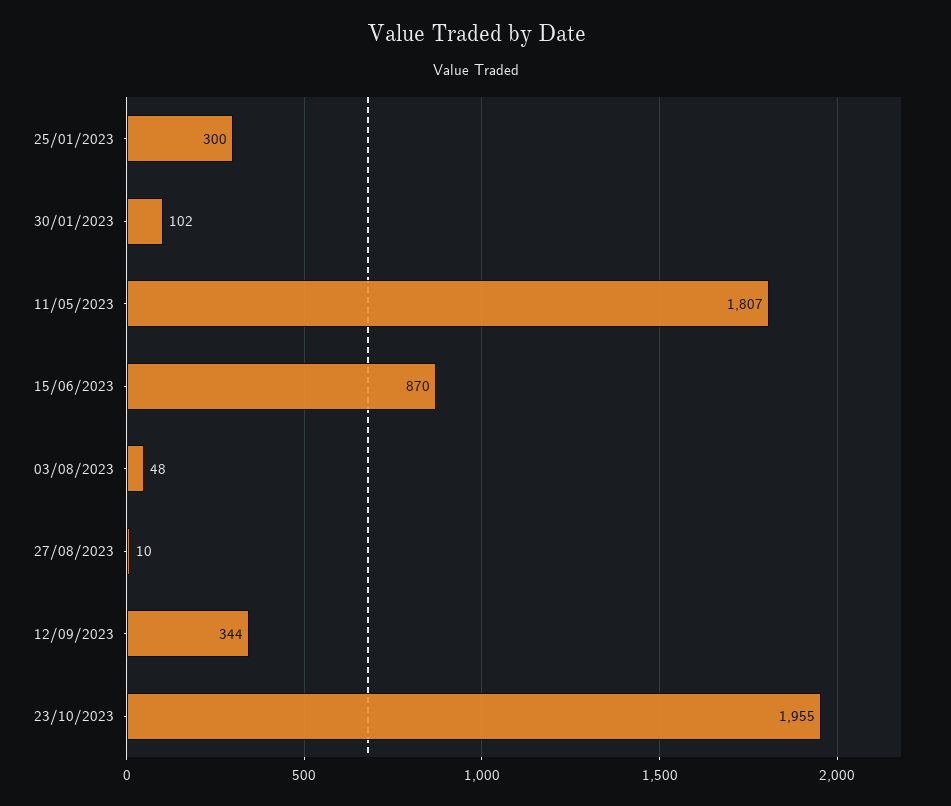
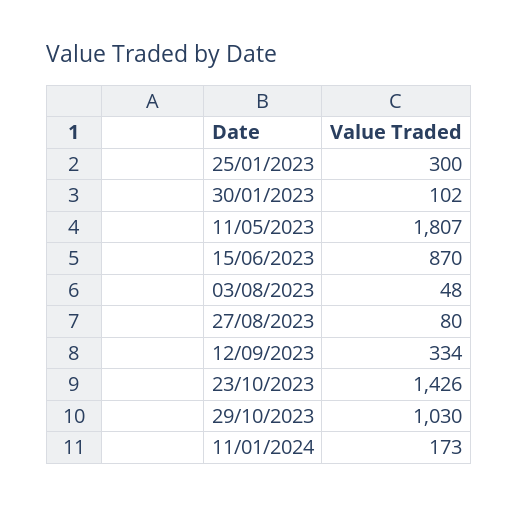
27/08/2023: 10 -> 80
12/09/2023: 344 -> 334
23/10/2023: 1955 -> 1426
29/10/2023: none -> 1030
11/01/2024: none -> 173

